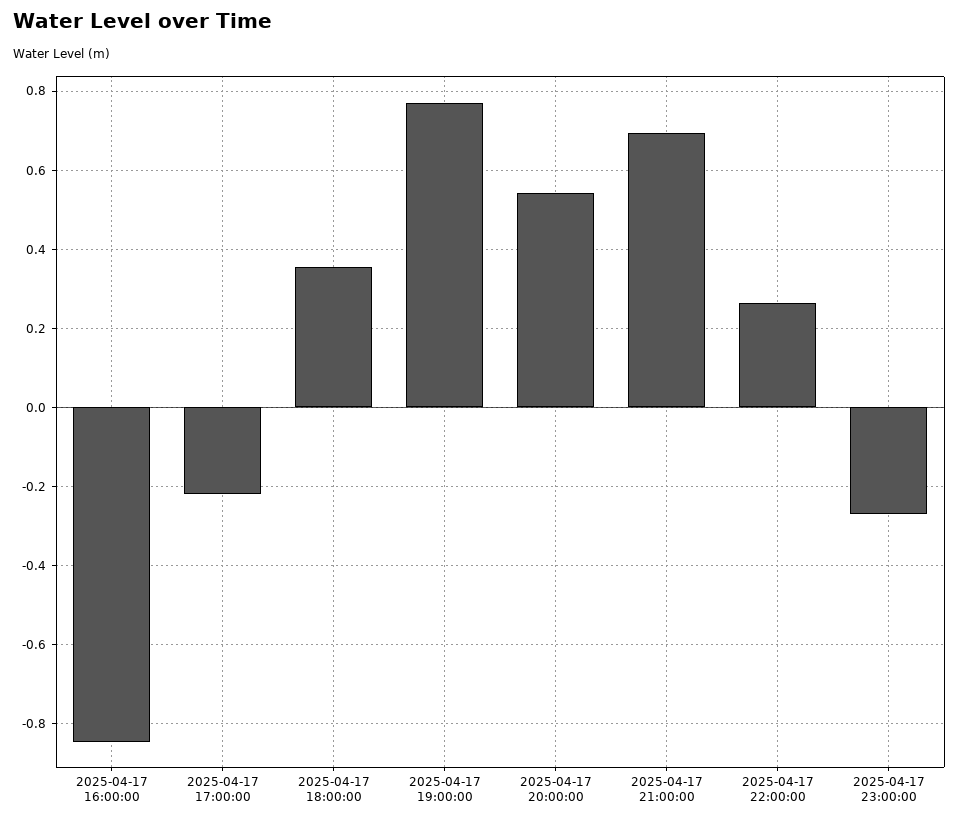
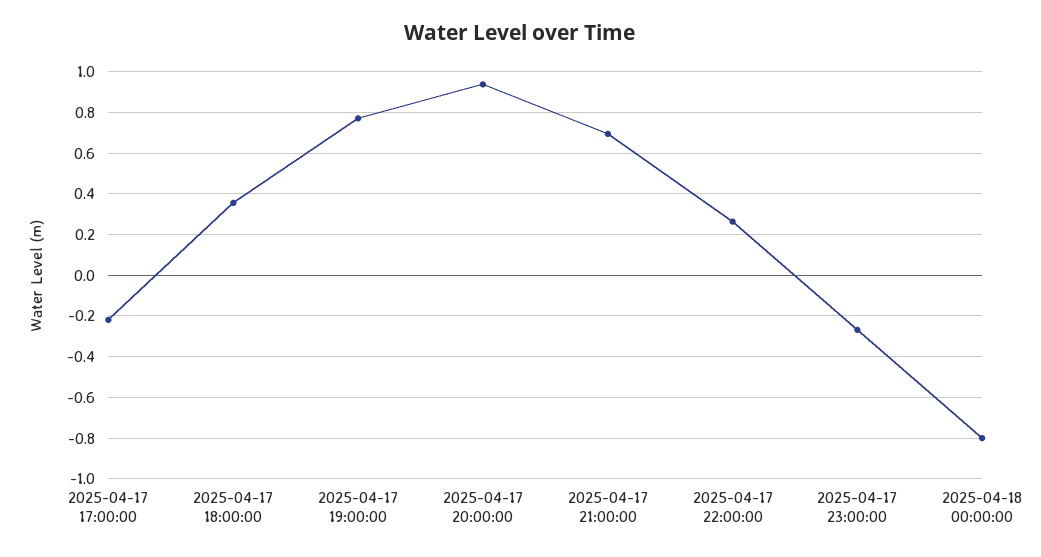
2025-04-17 16:00:00: -0.84 -> none
2025-04-17 20:00:00: 0.54 -> 0.95
2025-04-18 00:00:00: none -> -0.8

